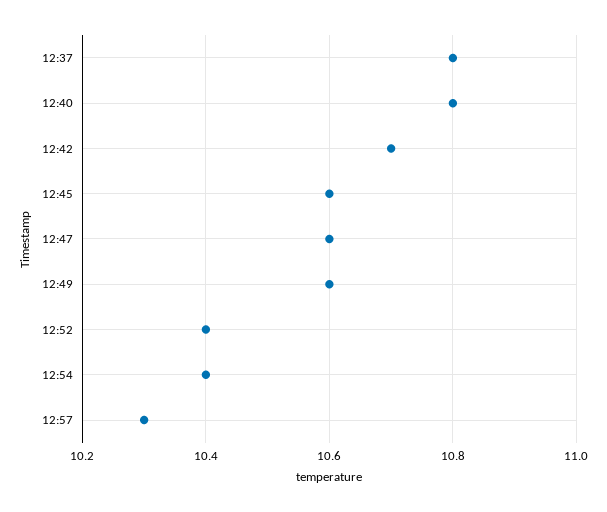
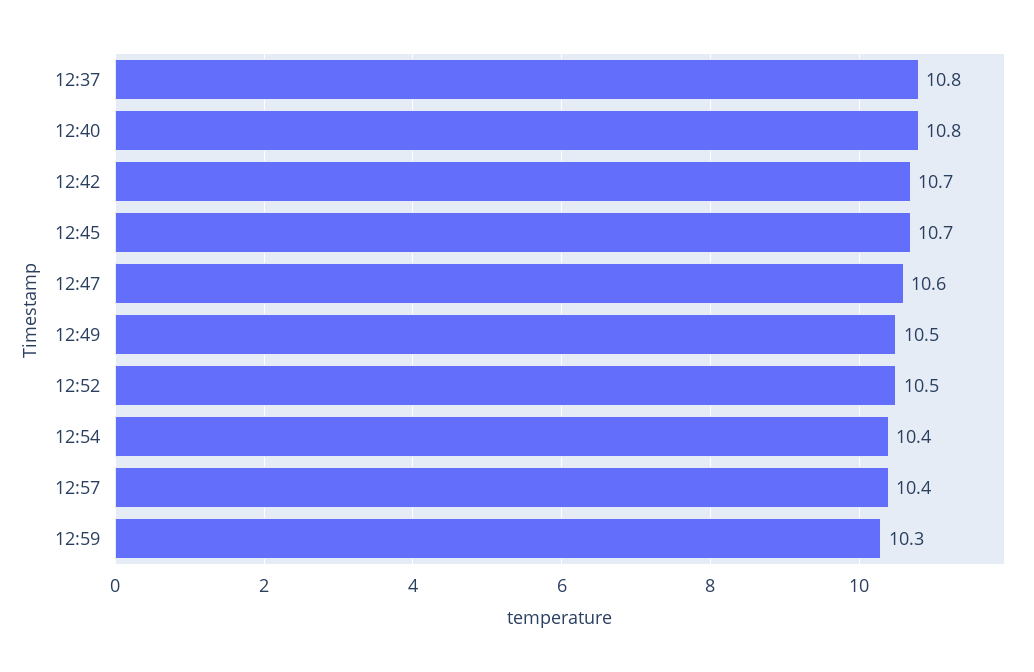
12:45: 10.6 -> 10.7
12:49: 10.6 -> 10.5
12:52: 10.4 -> 10.5
12:57: 10.3 -> 10.4
12:59: none -> 10.3

